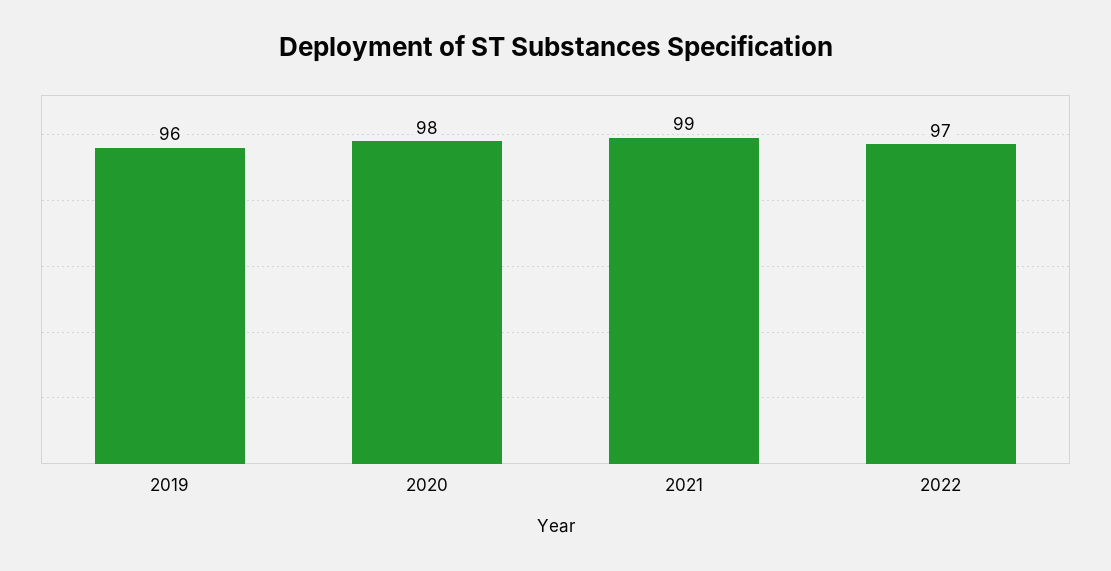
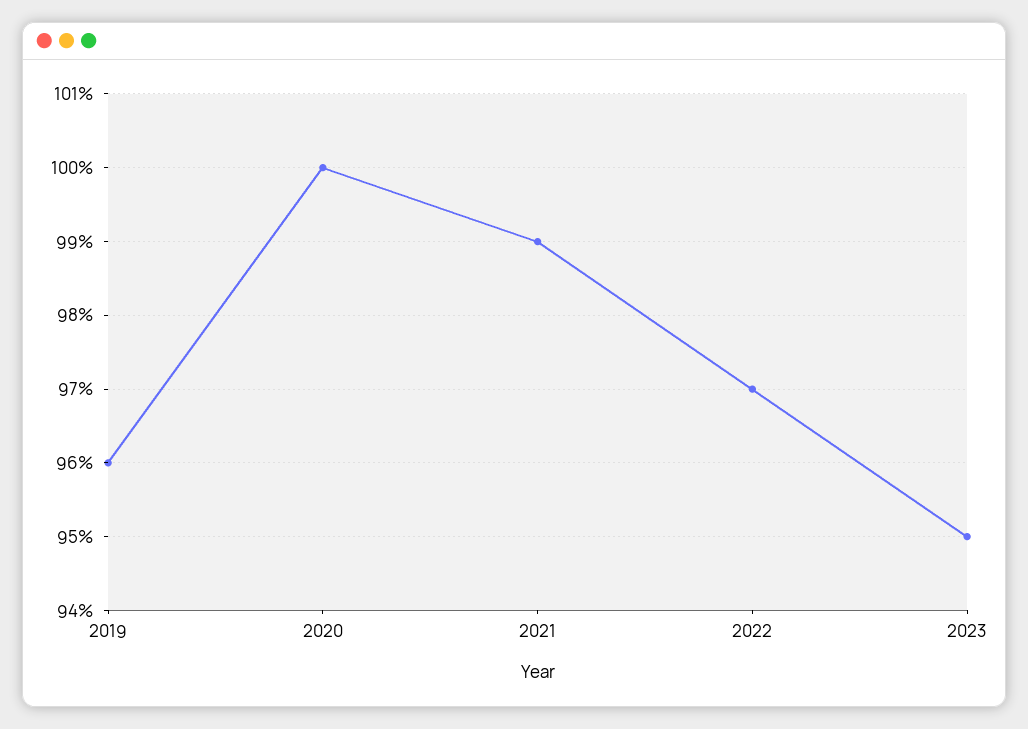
2020: 98 -> 100
2023: none -> 95

